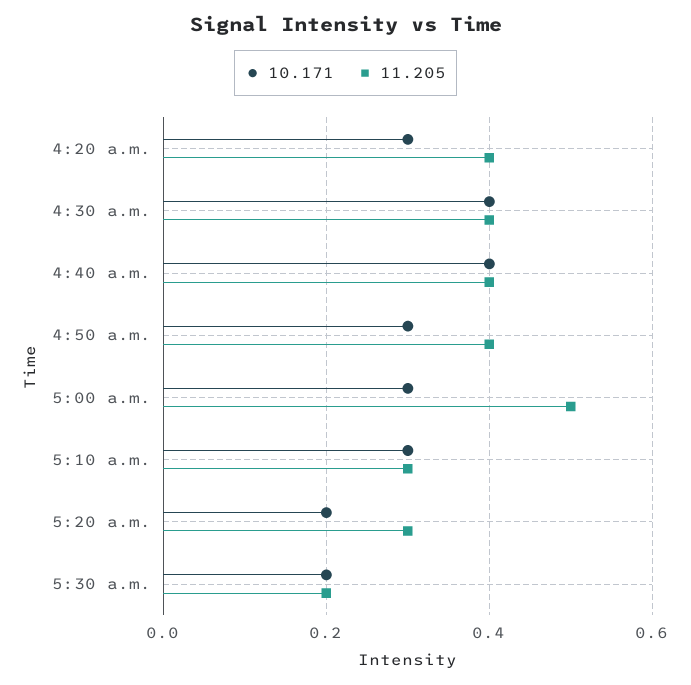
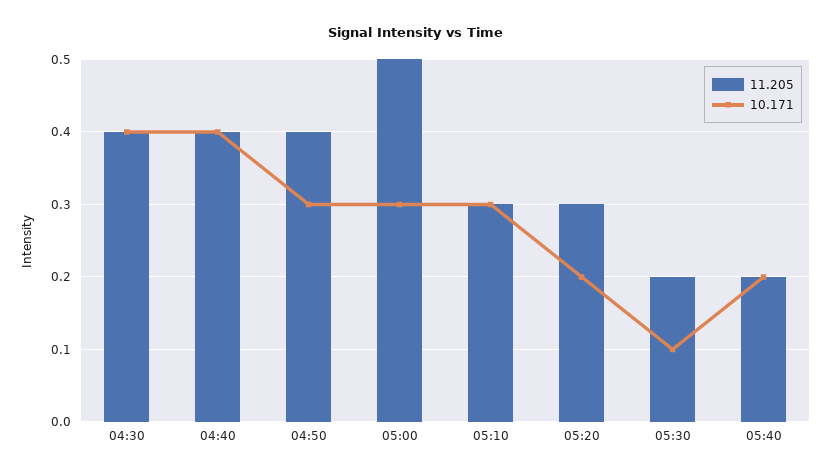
10.171, 4:20 a.m.: 0.3 -> none
11.205, 4:20 a.m.: 0.4 -> none
10.171, 5:30 a.m.: 0.2 -> 0.1
11.205, 05:40: none -> 0.2
10.171, 05:40: none -> 0.2

